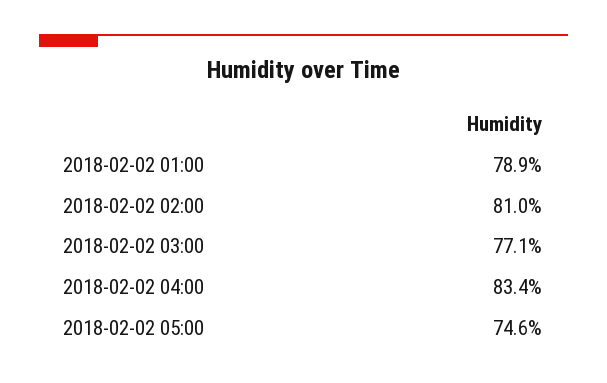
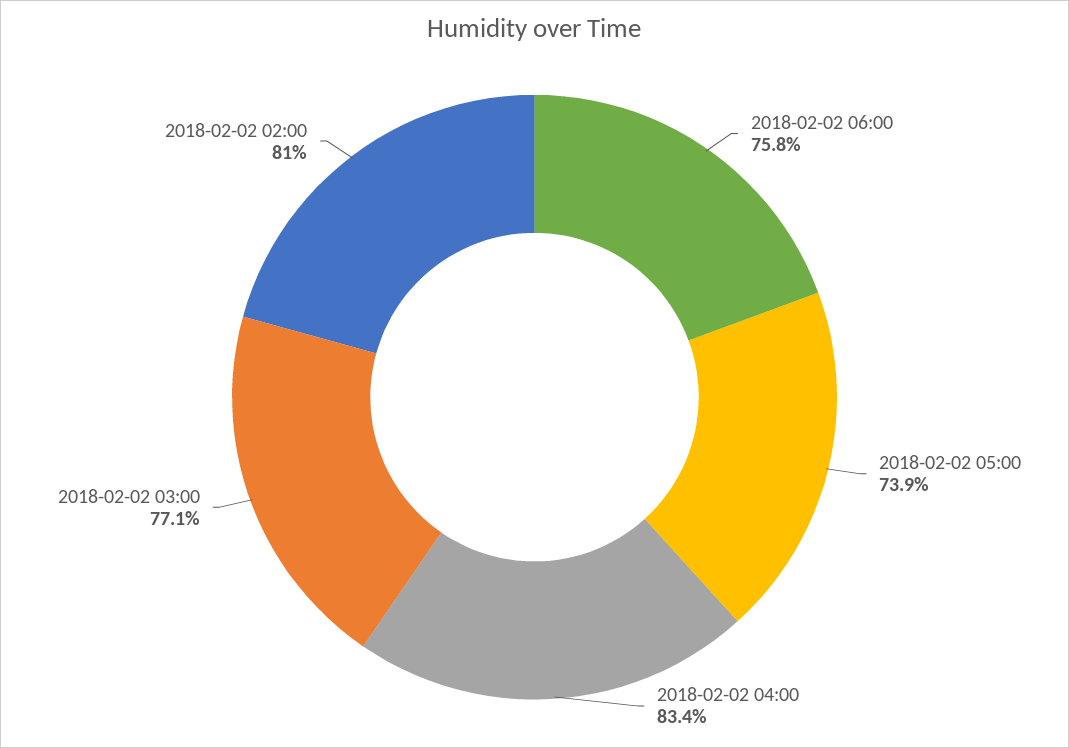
2018-02-02 01:00: 78.9 -> none
2018-02-02 05:00: 74.6 -> 73.9
2018-02-02 06:00: none -> 75.8

